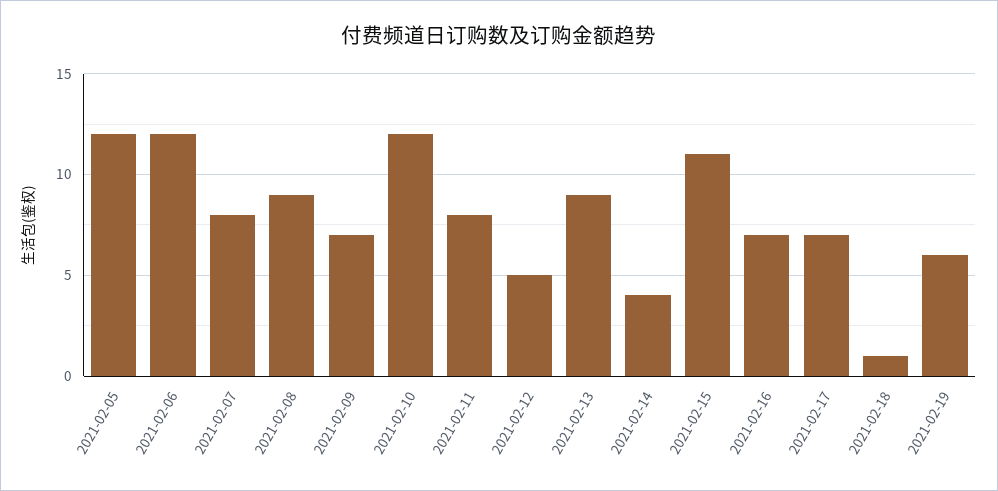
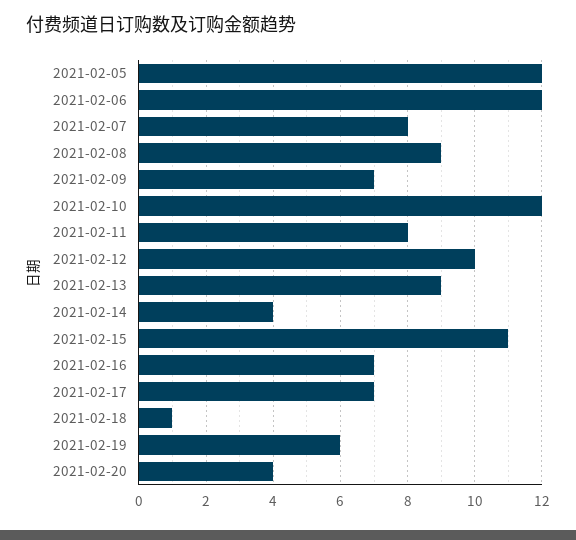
2021-02-12: 5 -> 10
2021-02-20: none -> 4

